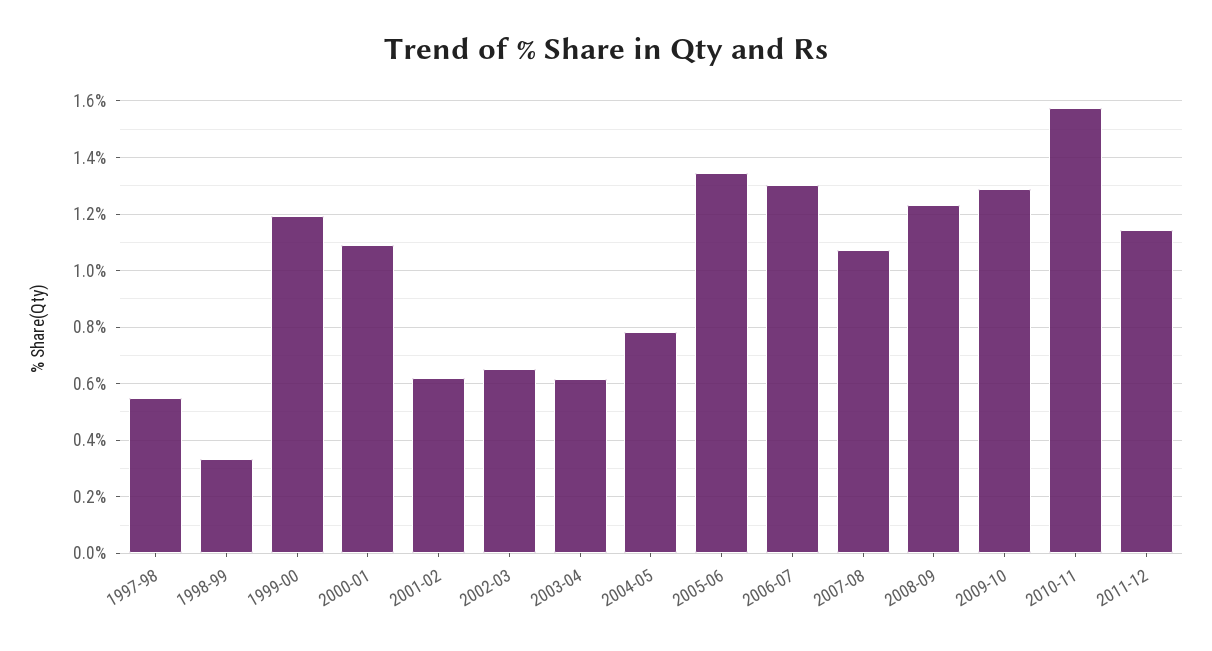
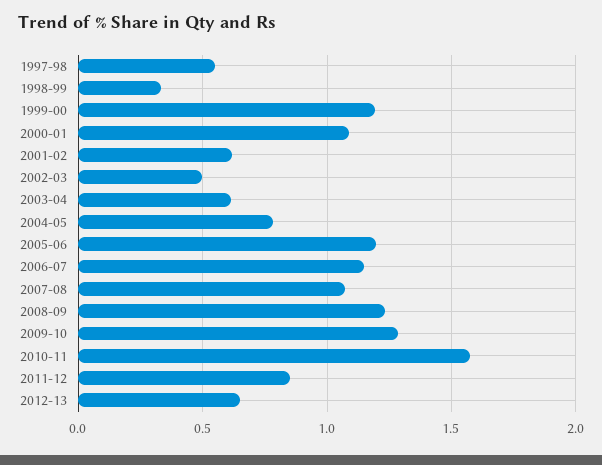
2002-03: 0.65 -> 0.5
2005-06: 1.35 -> 1.2
2006-07: 1.3 -> 1.15
2011-12: 1.15 -> 0.85
2012-13: none -> 0.65

